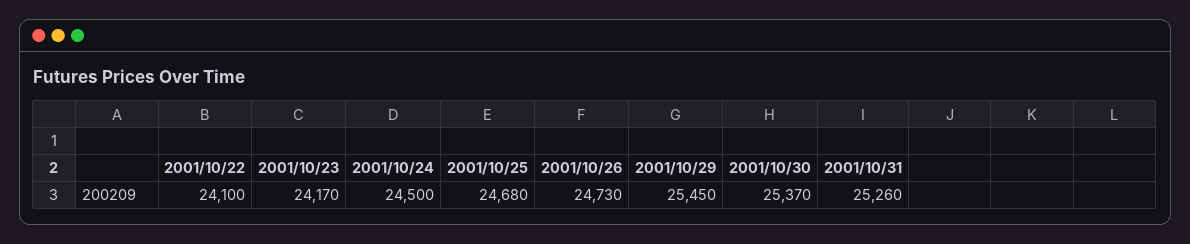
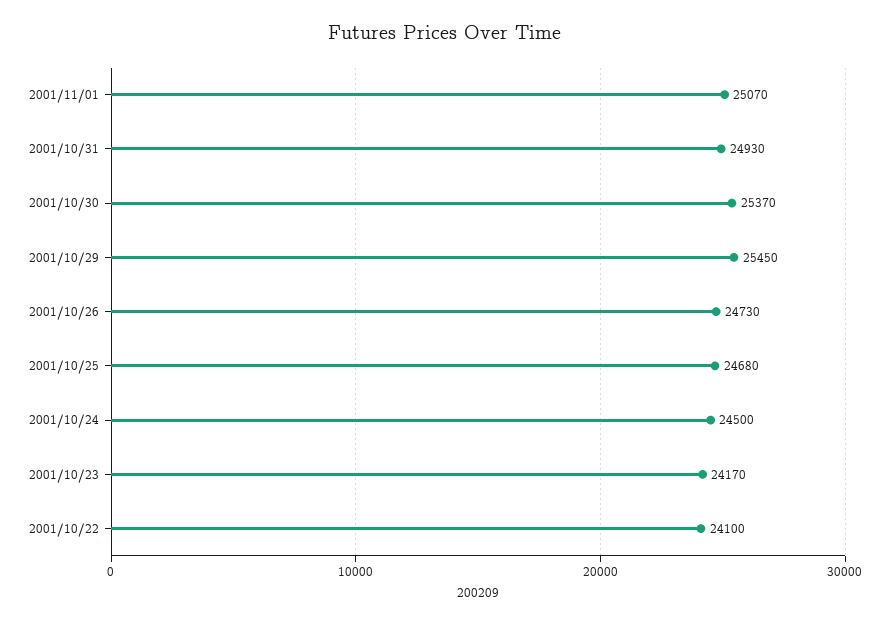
2001/10/31: 25260 -> 24930
2001/11/01: none -> 25070

